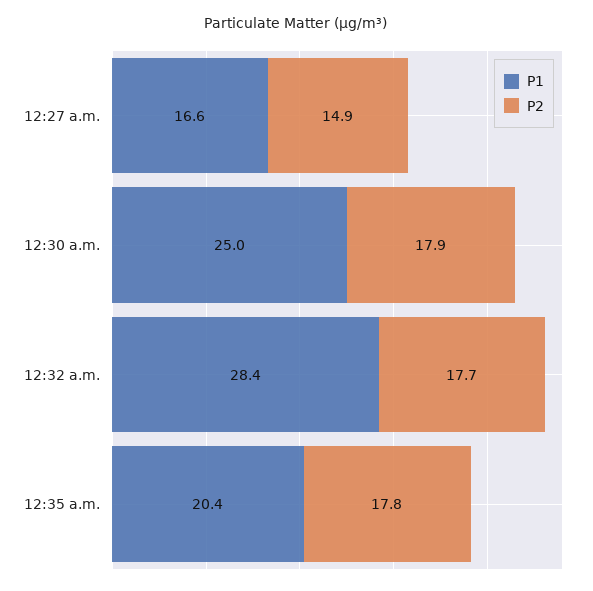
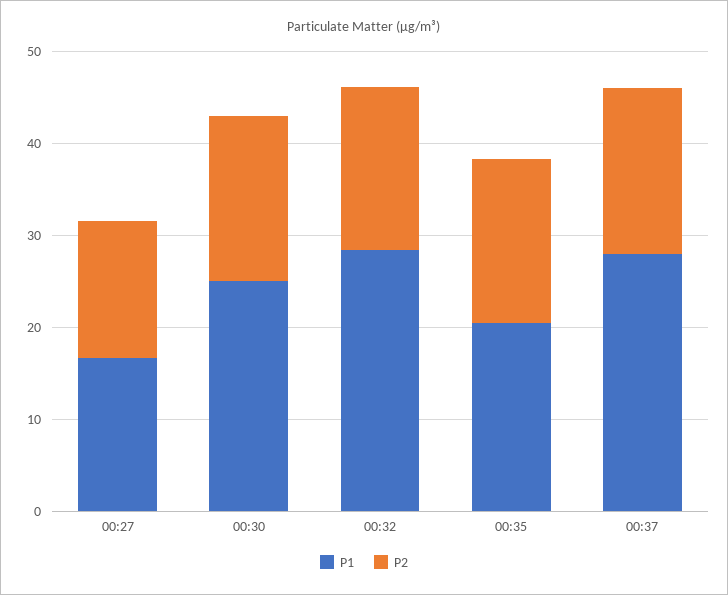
P1, 00:37: none -> 28
P2, 00:37: none -> 18

